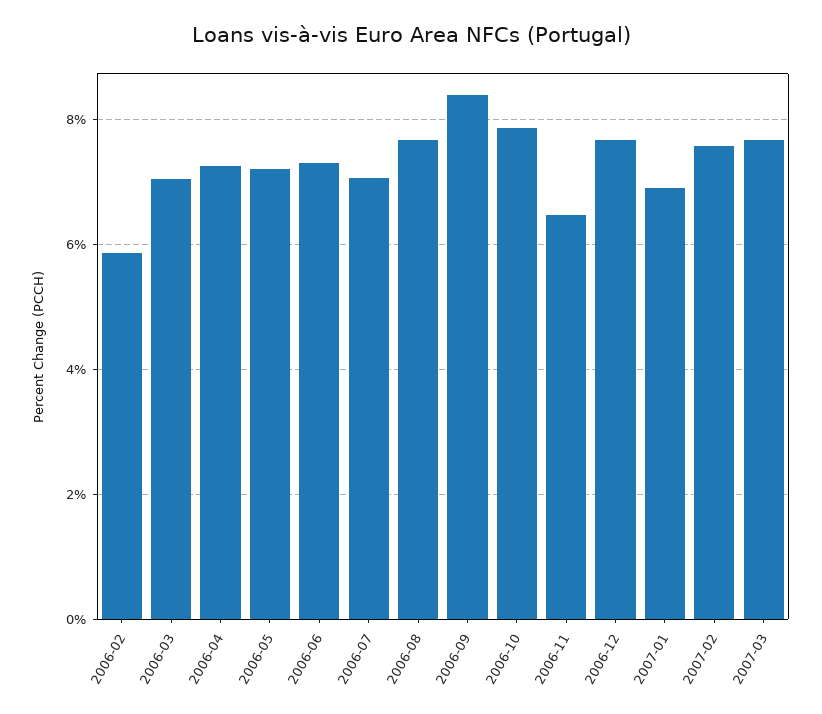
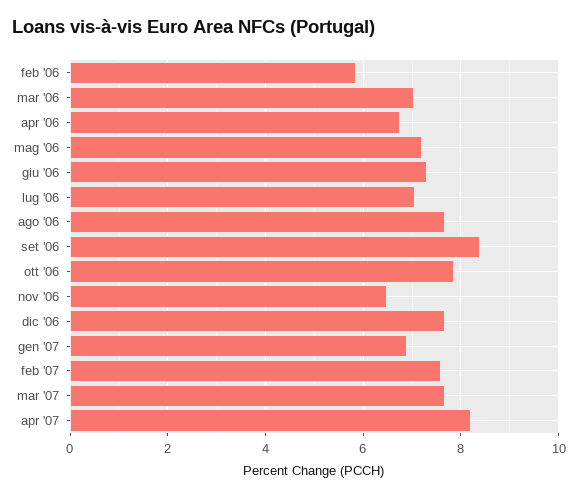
2006-04: 7.2 -> 6.8
apr '07: none -> 8.2

